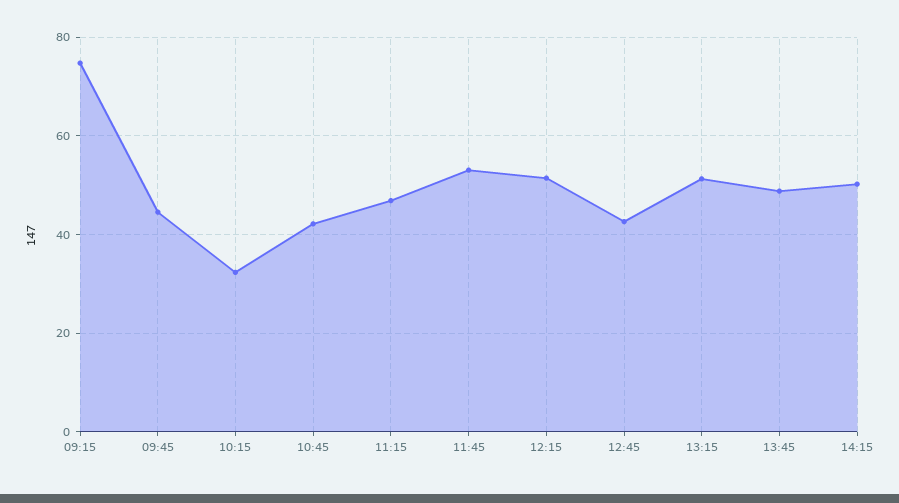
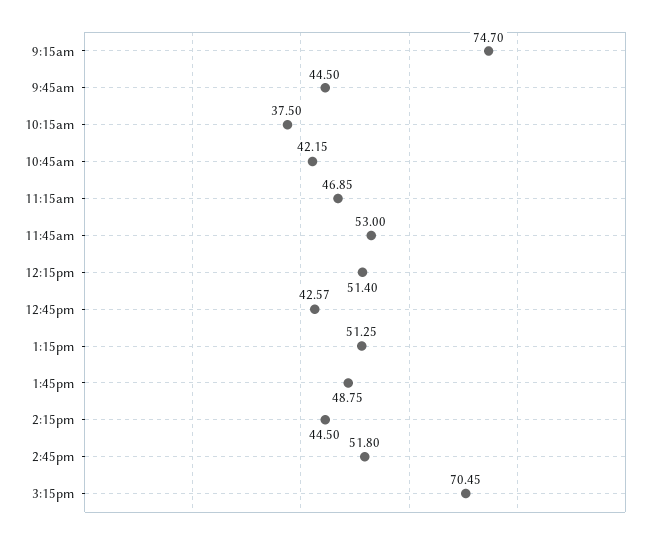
10:15: 32 -> 37.5
14:15: 50 -> 44.5
2:45pm: none -> 51.8
3:15pm: none -> 70.45

